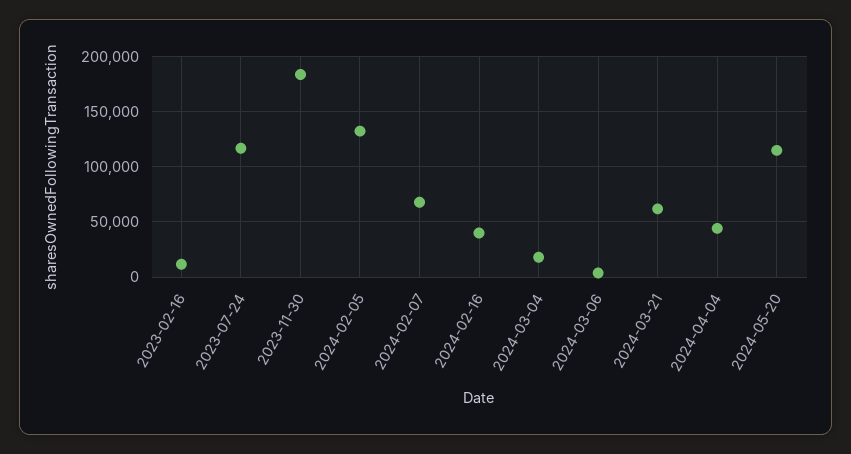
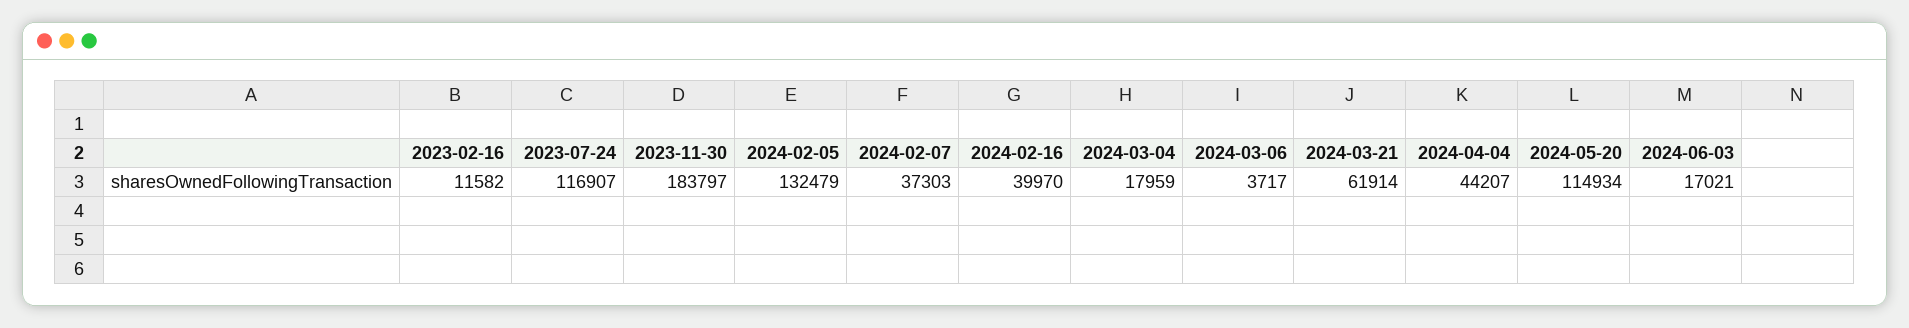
2024-02-07: 70000 -> 37303
2024-06-03: none -> 17021

